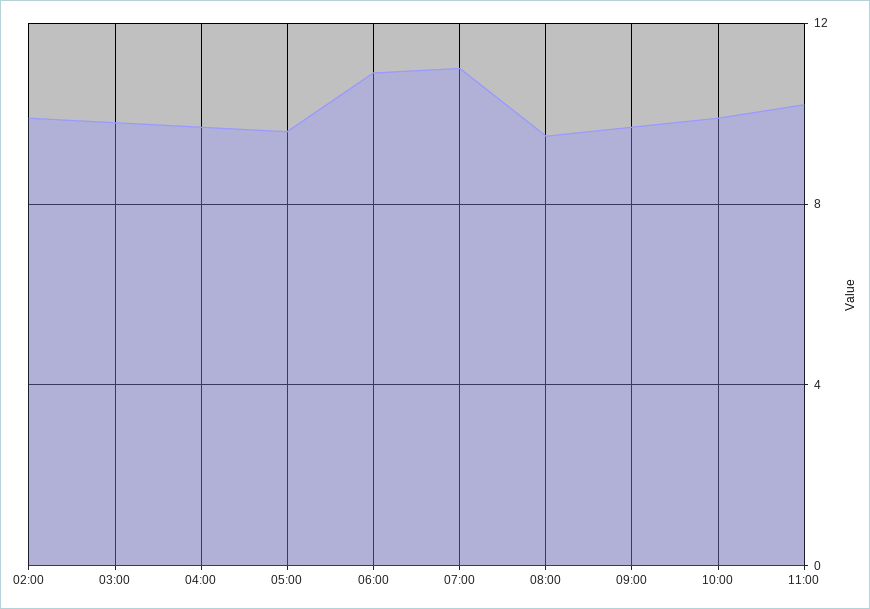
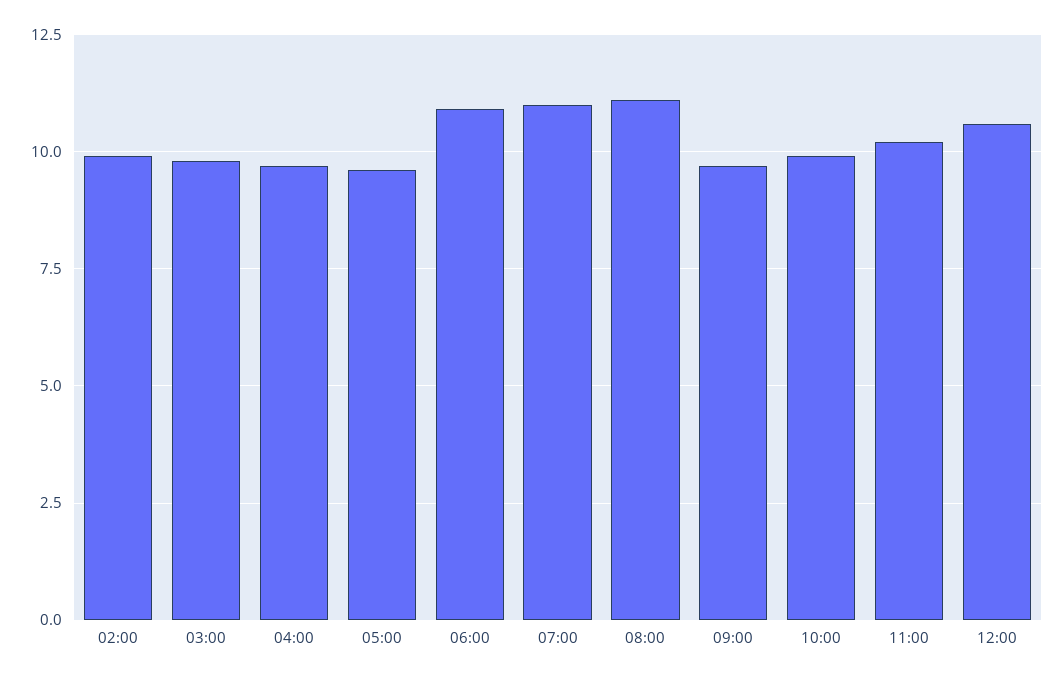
08:00: 9.5 -> 11
12:00: none -> 10.5

